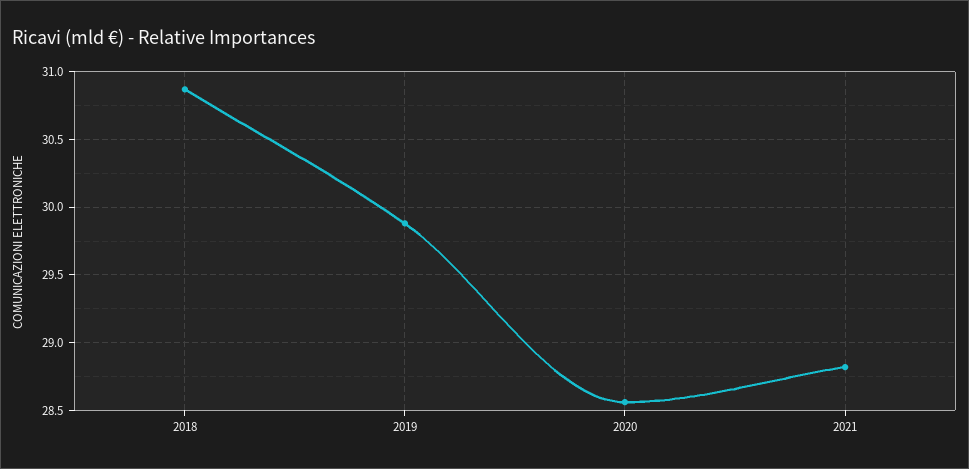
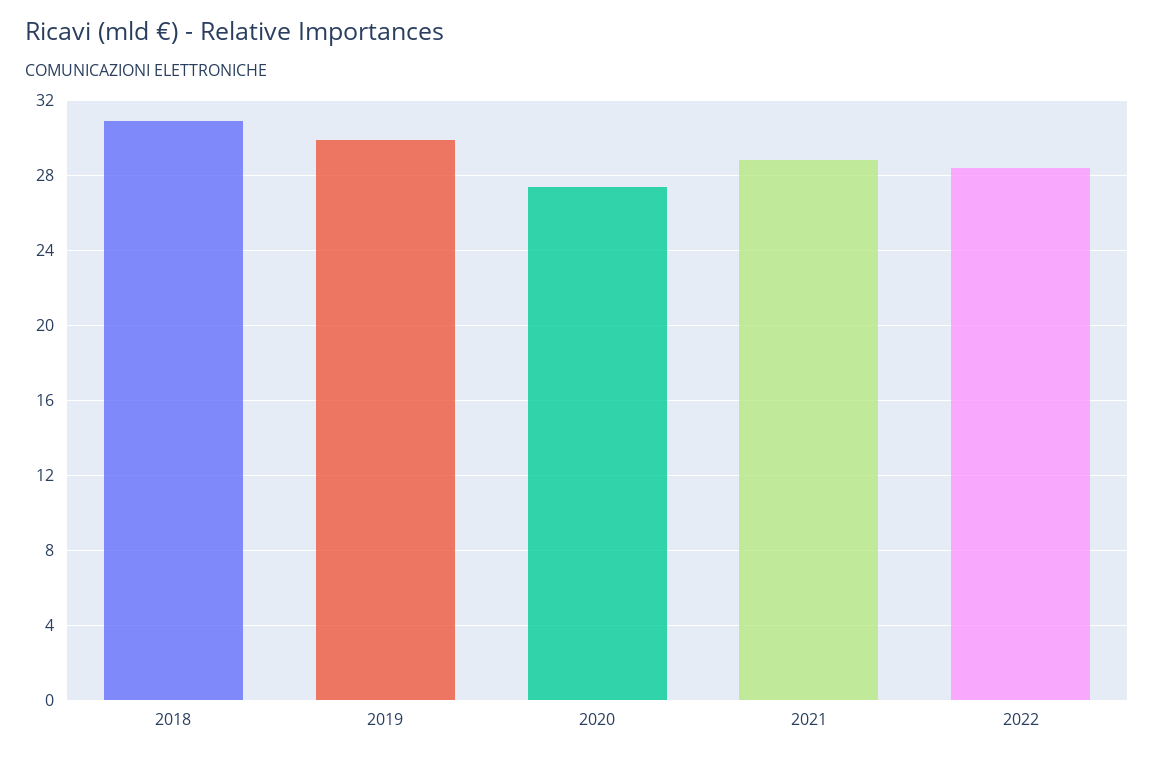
2020: 28.55 -> 27.5
2022: none -> 28.5

